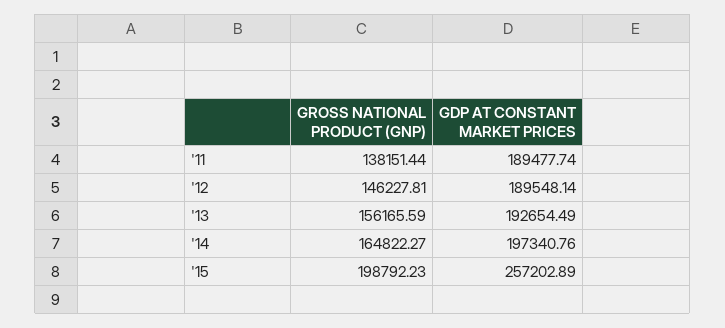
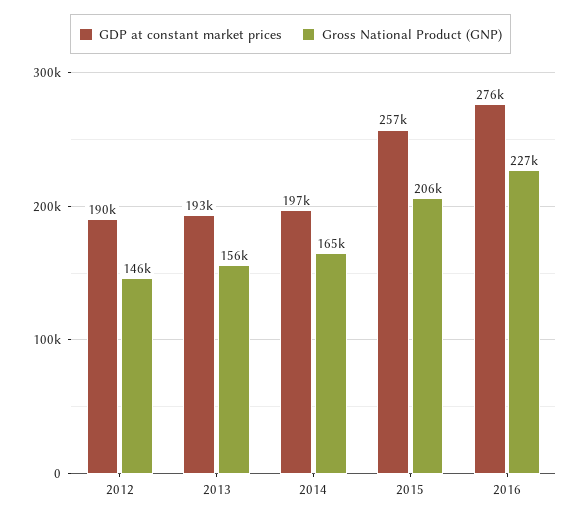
GROSS NATIONAL PRODUCT (GNP), '11: 138151.44 -> none
GDP AT CONSTANT MARKET PRICES, '11: 189477.74 -> none
GROSS NATIONAL PRODUCT (GNP), '15: 198792.23 -> 206000
GDP AT CONSTANT MARKET PRICES, 2016: none -> 276000
GROSS NATIONAL PRODUCT (GNP), 2016: none -> 227000

